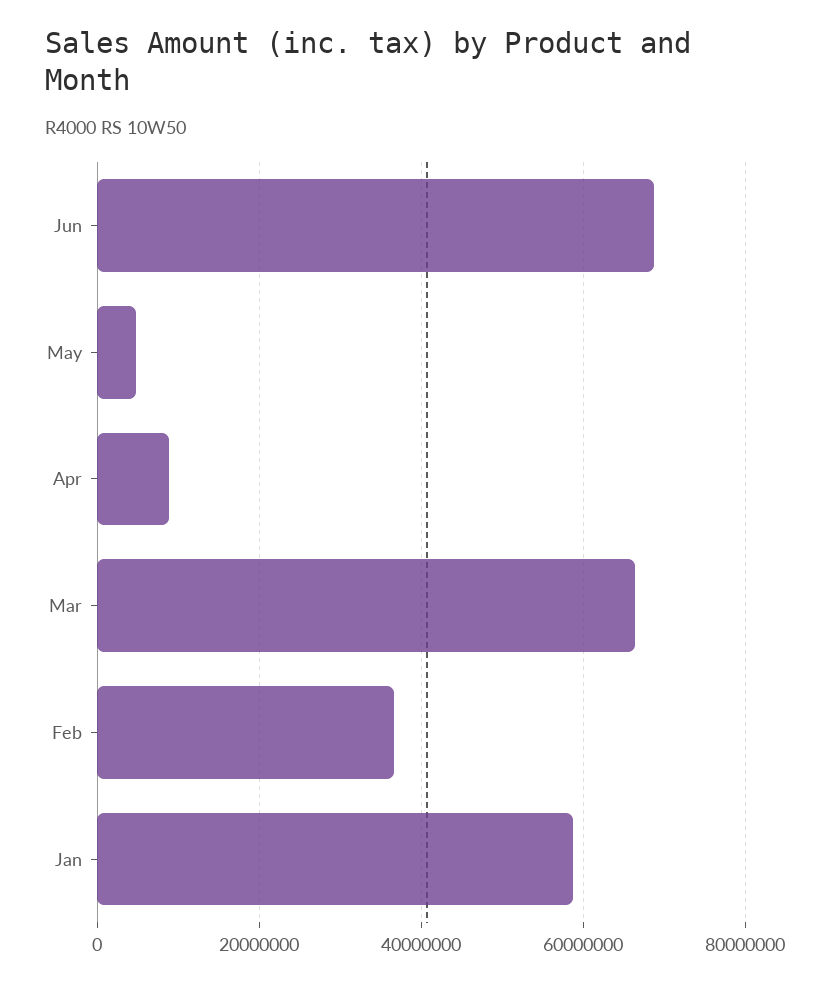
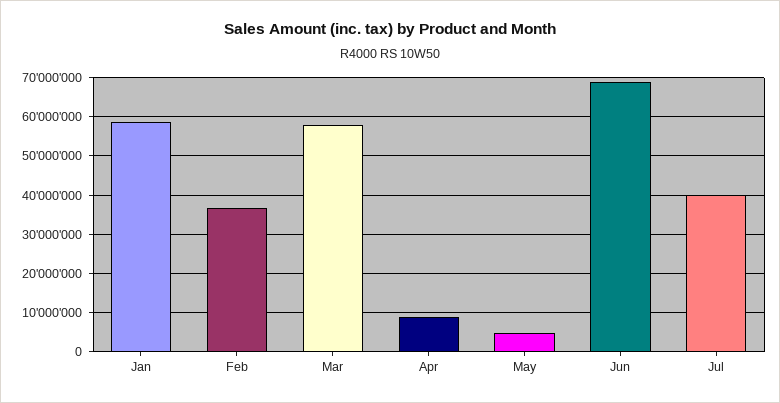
Mar: 66000000 -> 58000000
Jul: none -> 40000000

